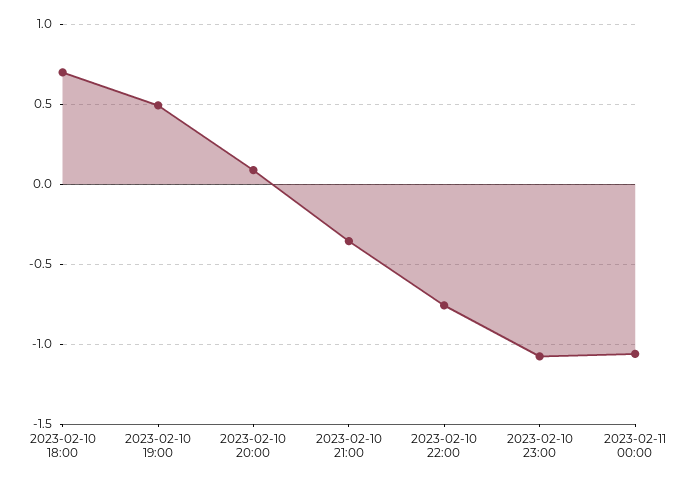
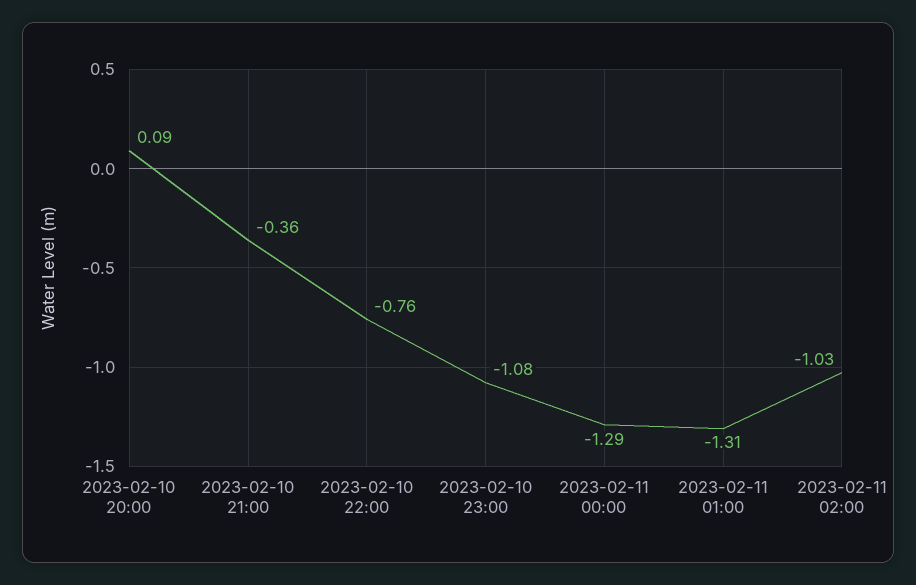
2023-02-10 18:00: 0.7 -> none
2023-02-10 19:00: 0.5 -> none
2023-02-11 00:00: -1.05 -> -1.29
2023-02-11 01:00: none -> -1.31
2023-02-11 02:00: none -> -1.03

